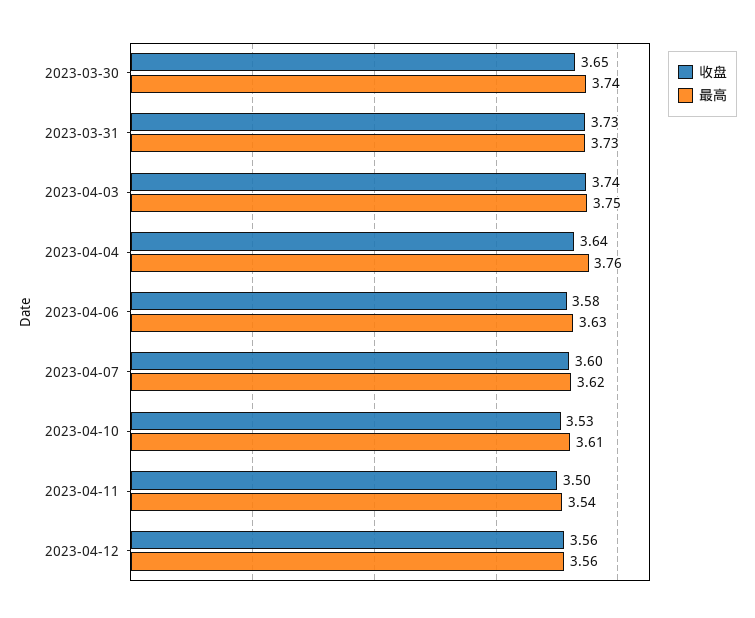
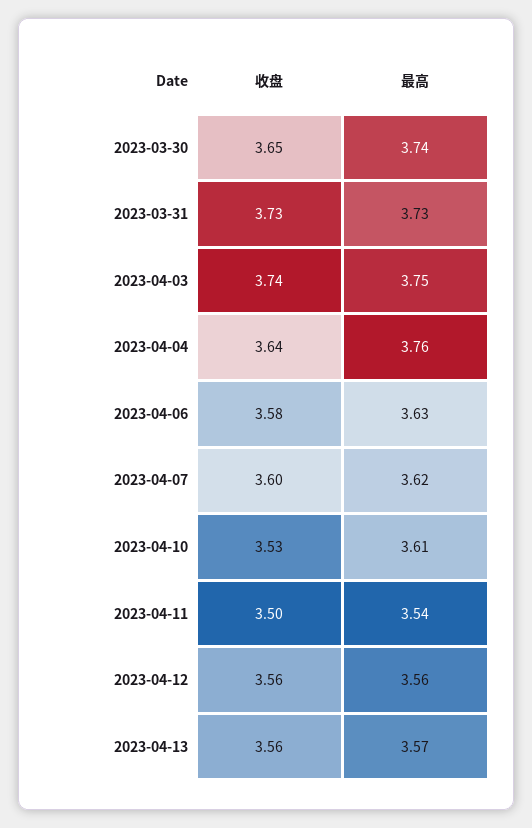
收盘, 2023-04-13: none -> 3.56
最高, 2023-04-13: none -> 3.57

